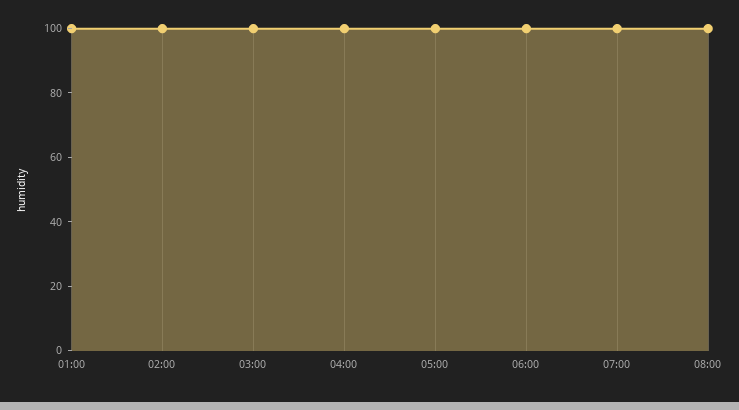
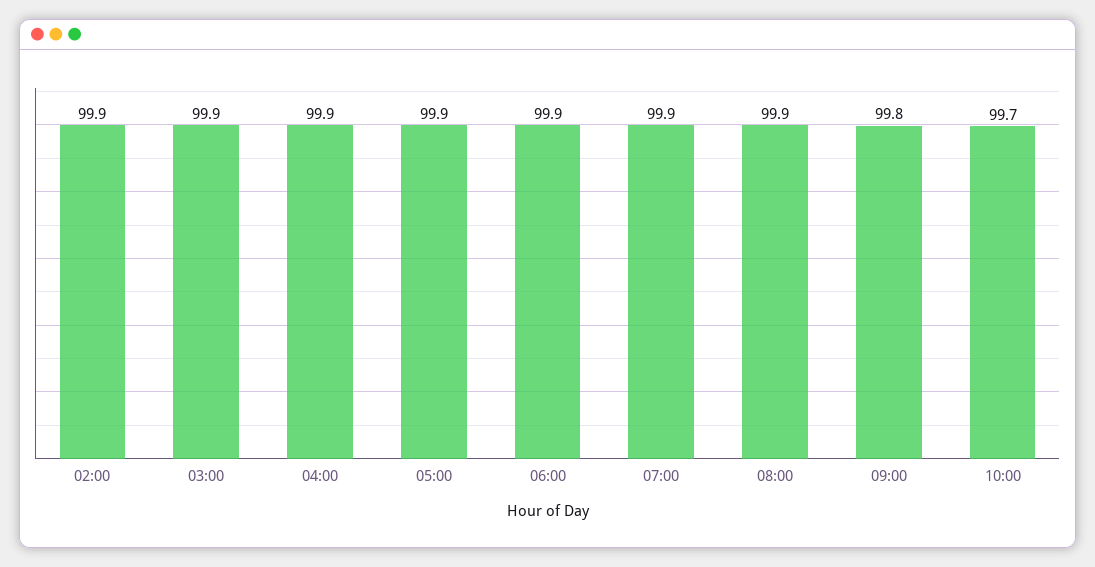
01:00: 100 -> none
09:00: none -> 99.8
10:00: none -> 99.7

